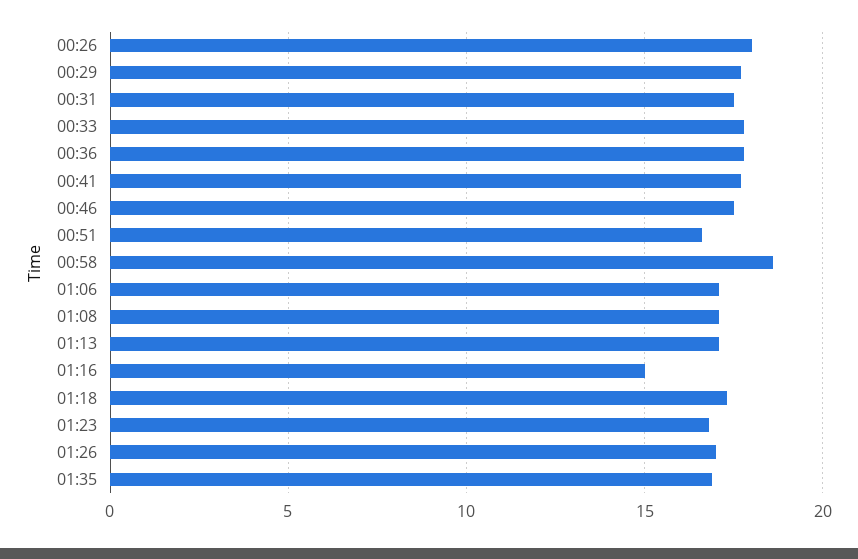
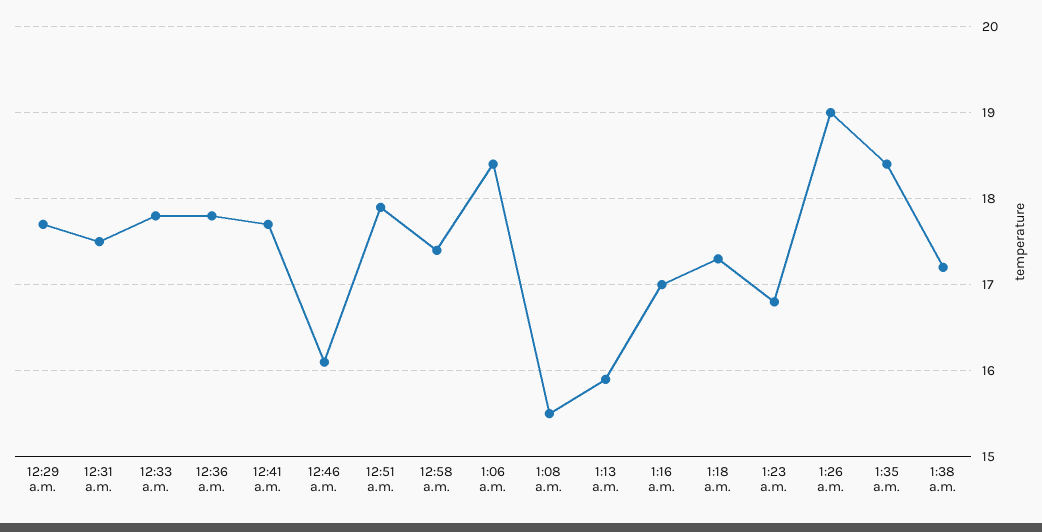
00:26: 18 -> none
00:46: 17.5 -> 16.1
00:51: 16.5 -> 17.9
00:58: 18.5 -> 17.4
01:06: 17 -> 18.4
01:08: 17 -> 15.5
01:13: 17 -> 15.9
01:16: 15 -> 17
01:26: 17 -> 19
01:35: 17 -> 18.4
1:38 a.m.: none -> 17.2

